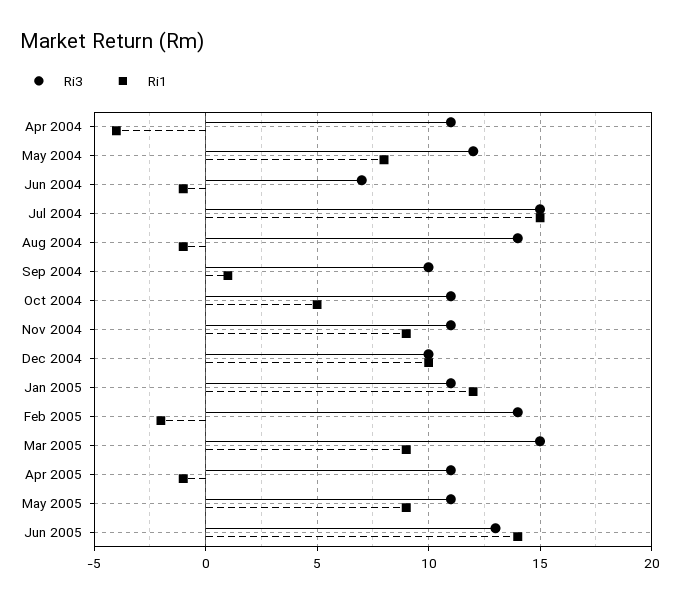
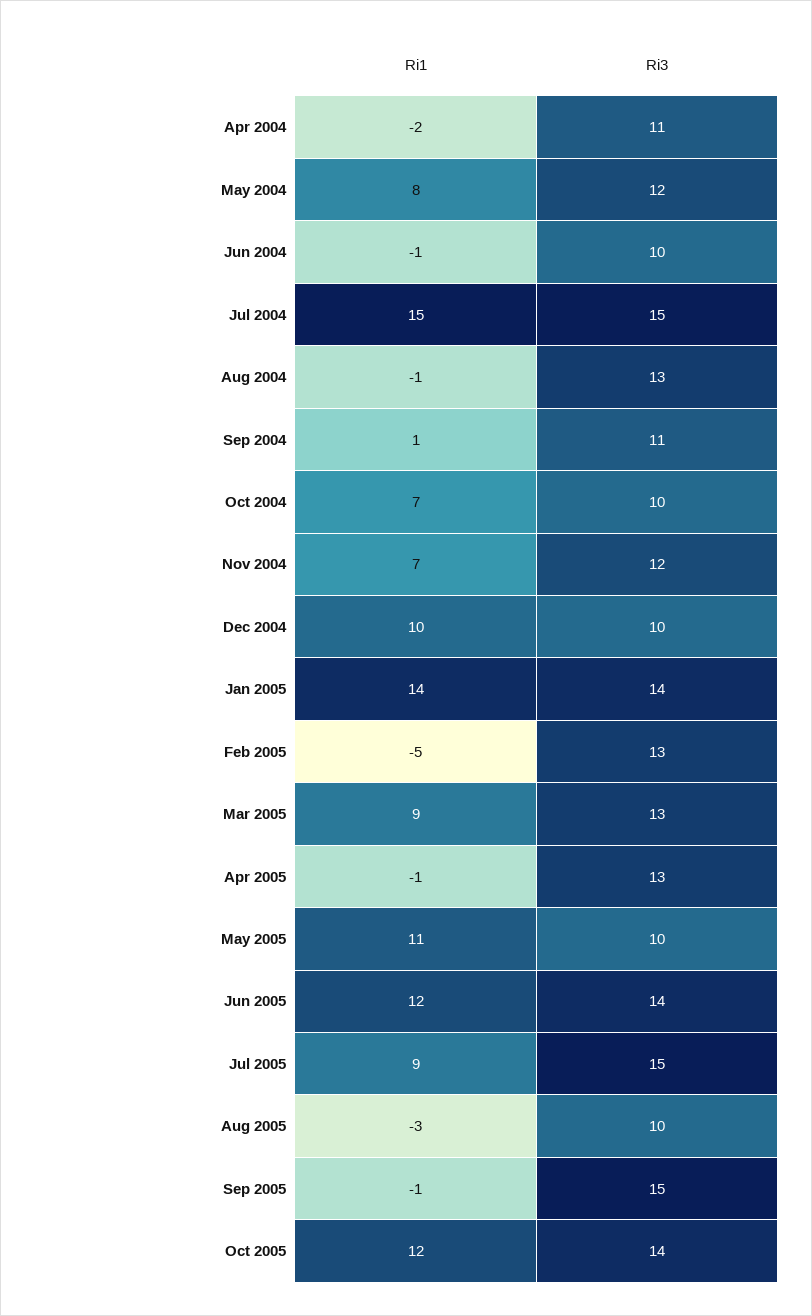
Ri1, Apr 2004: -4 -> -2
Ri3, Jun 2004: 7 -> 10
Ri3, Aug 2004: 14 -> 13
Ri3, Sep 2004: 10 -> 11
Ri3, Oct 2004: 11 -> 10
Ri1, Oct 2004: 5 -> 7
Ri3, Nov 2004: 11 -> 12
Ri1, Nov 2004: 9 -> 7
Ri3, Jan 2005: 11 -> 14
Ri1, Jan 2005: 12 -> 14
Ri3, Feb 2005: 14 -> 13
Ri1, Feb 2005: -2 -> -5
Ri3, Mar 2005: 15 -> 13
Ri3, Apr 2005: 11 -> 13
Ri3, May 2005: 11 -> 10
Ri1, May 2005: 9 -> 11
Ri3, Jun 2005: 13 -> 14
Ri1, Jun 2005: 14 -> 12
Ri1, Jul 2005: none -> 9
Ri3, Jul 2005: none -> 15
Ri1, Aug 2005: none -> -3
Ri3, Aug 2005: none -> 10
Ri1, Sep 2005: none -> -1
Ri3, Sep 2005: none -> 15
Ri1, Oct 2005: none -> 12
Ri3, Oct 2005: none -> 14

